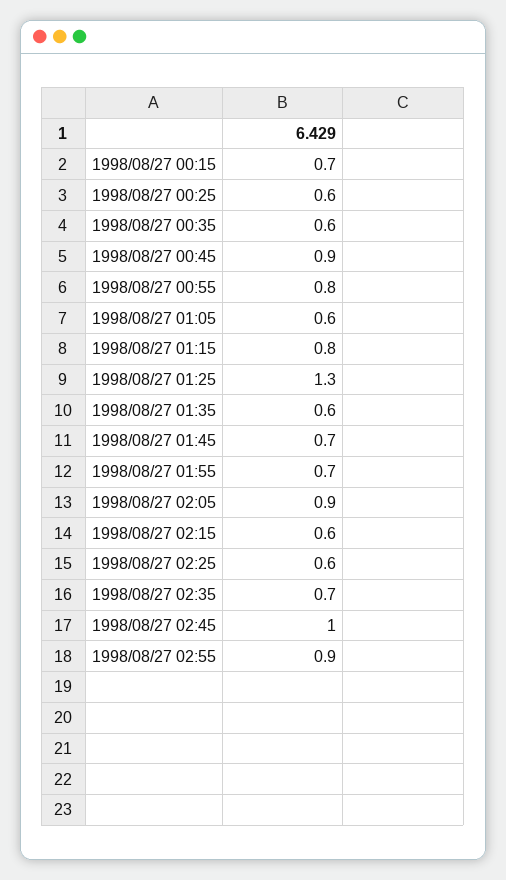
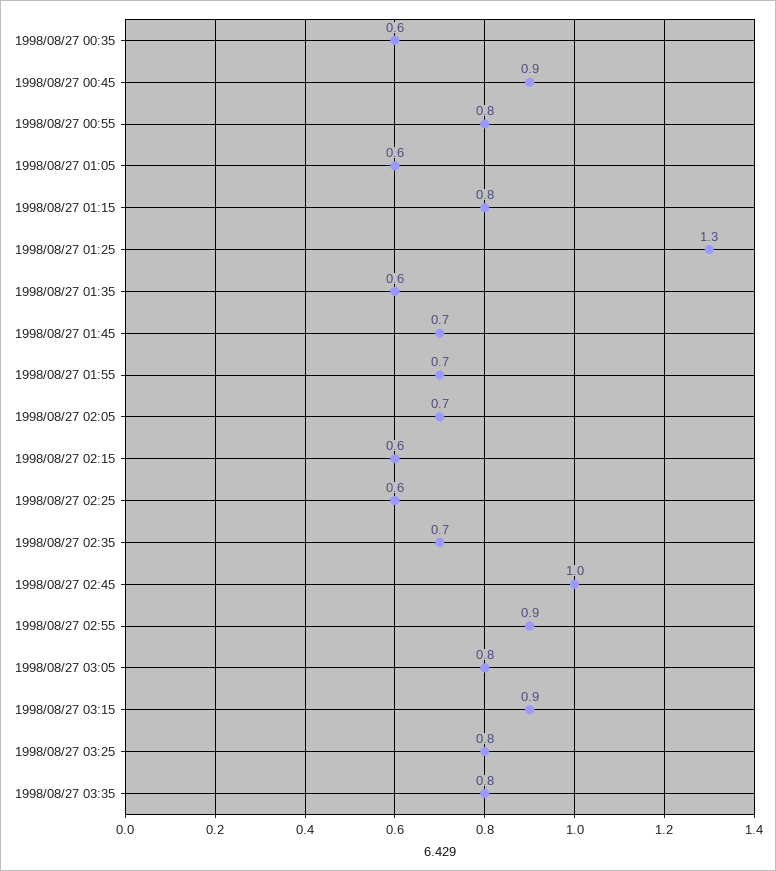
1998/08/27 00:15: 0.7 -> none
1998/08/27 00:25: 0.6 -> none
1998/08/27 02:05: 0.9 -> 0.7
1998/08/27 03:05: none -> 0.8
1998/08/27 03:15: none -> 0.9
1998/08/27 03:25: none -> 0.8
1998/08/27 03:35: none -> 0.8

